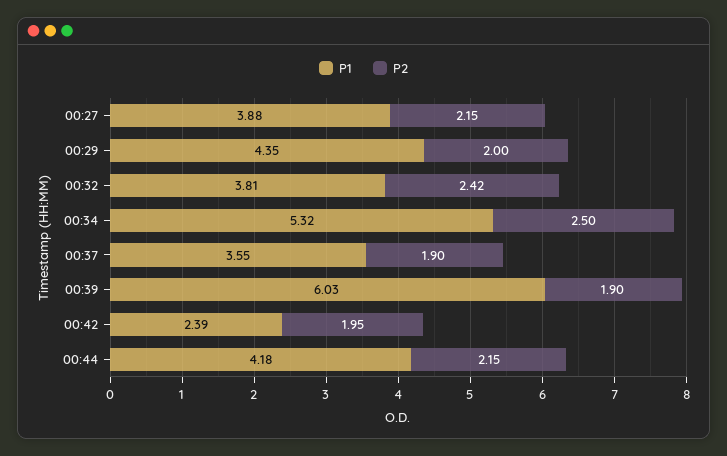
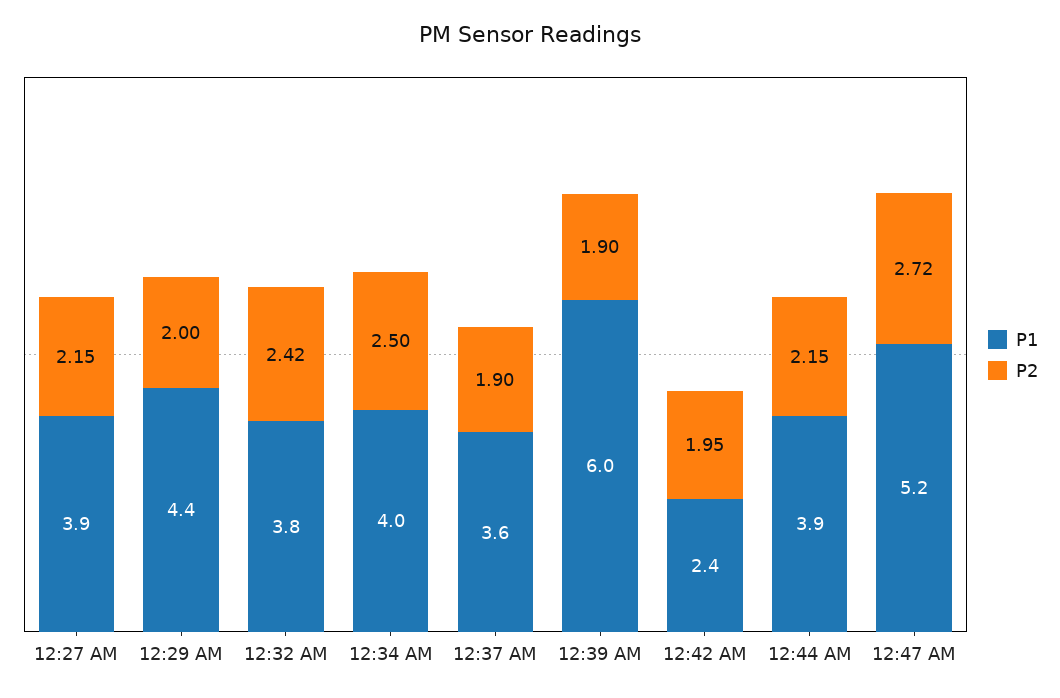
P1, 00:34: 5.32 -> 4
P1, 00:44: 4.18 -> 3.9
P1, 12:47 AM: none -> 5.2
P2, 12:47 AM: none -> 2.72

